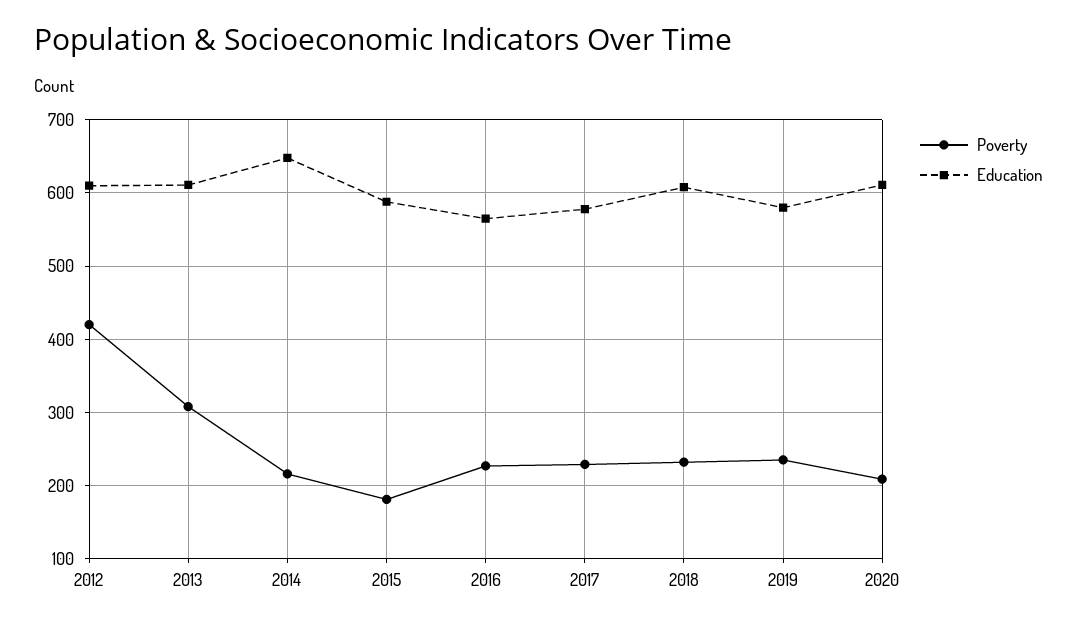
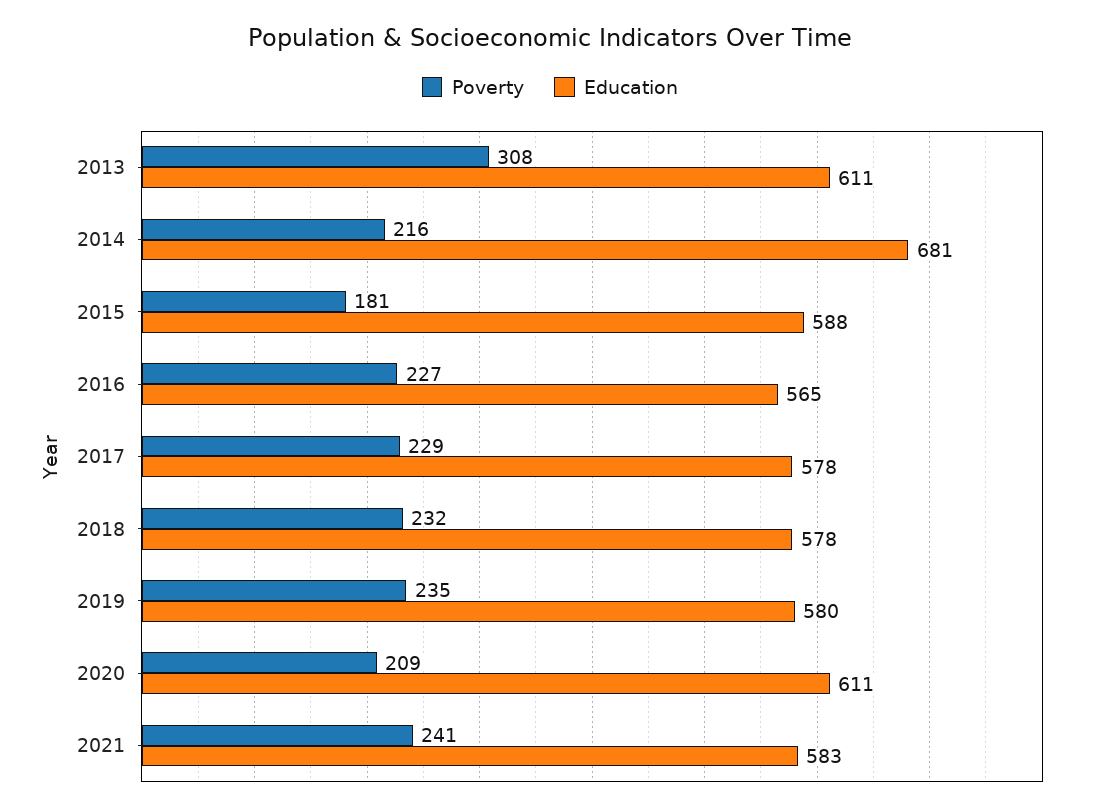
Poverty, 2012: 420 -> none
Education, 2012: 610 -> none
Education, 2014: 650 -> 681
Education, 2018: 610 -> 578
Poverty, 2021: none -> 241
Education, 2021: none -> 583

